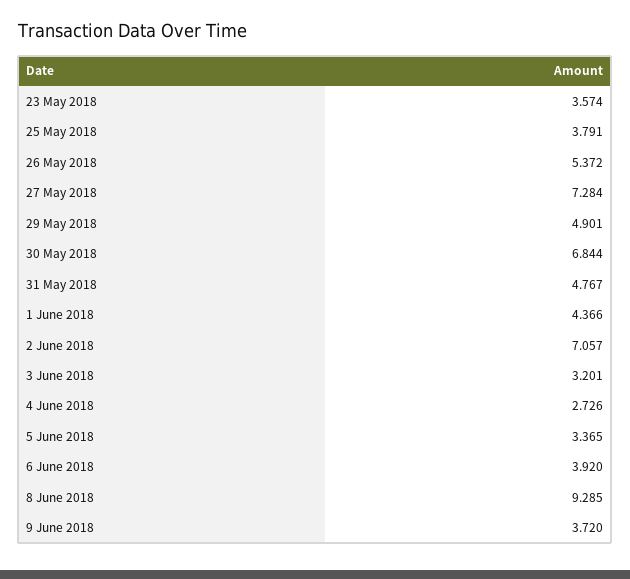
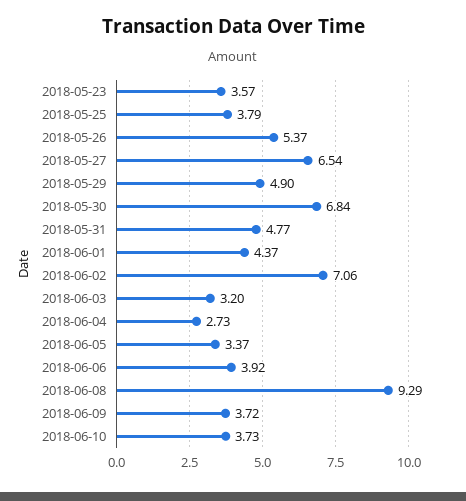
27 May 2018: 7.284 -> 6.54
2018-06-10: none -> 3.73

